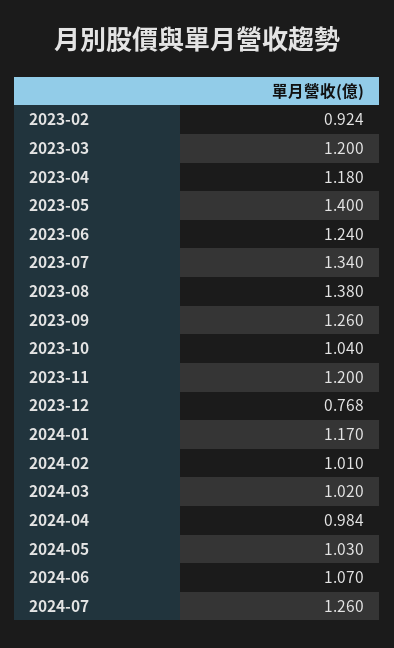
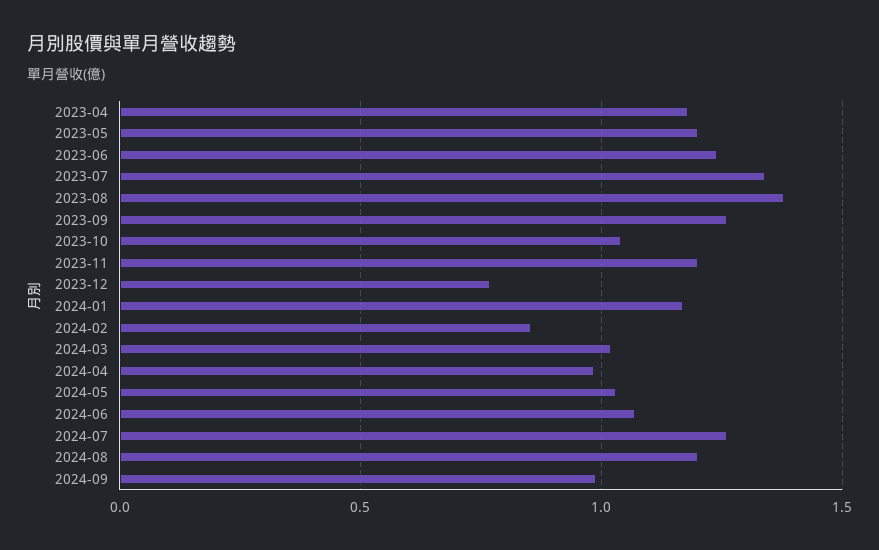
2023-02: 0.924 -> none
2023-03: 1.2 -> none
2023-05: 1.4 -> 1.2
2024-02: 1.01 -> 0.85
2024-08: none -> 1.2
2024-09: none -> 1

